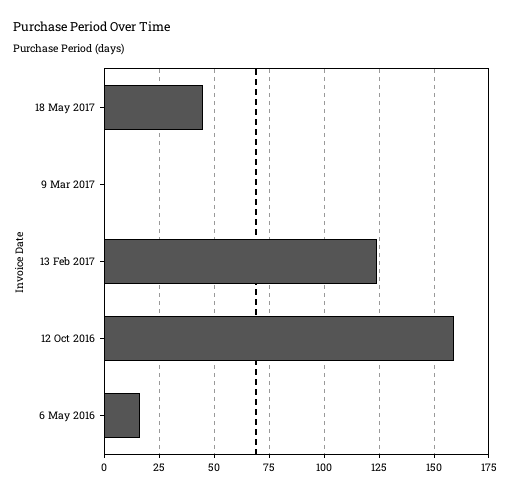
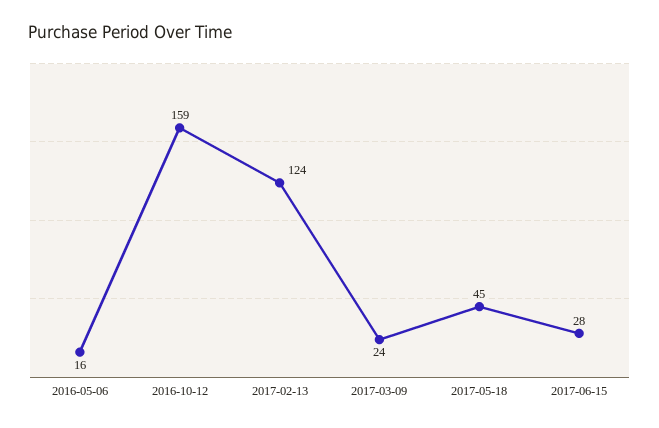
9 Mar 2017: 0 -> 24
2017-06-15: none -> 28

